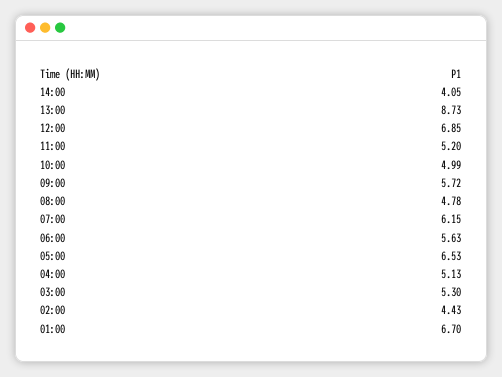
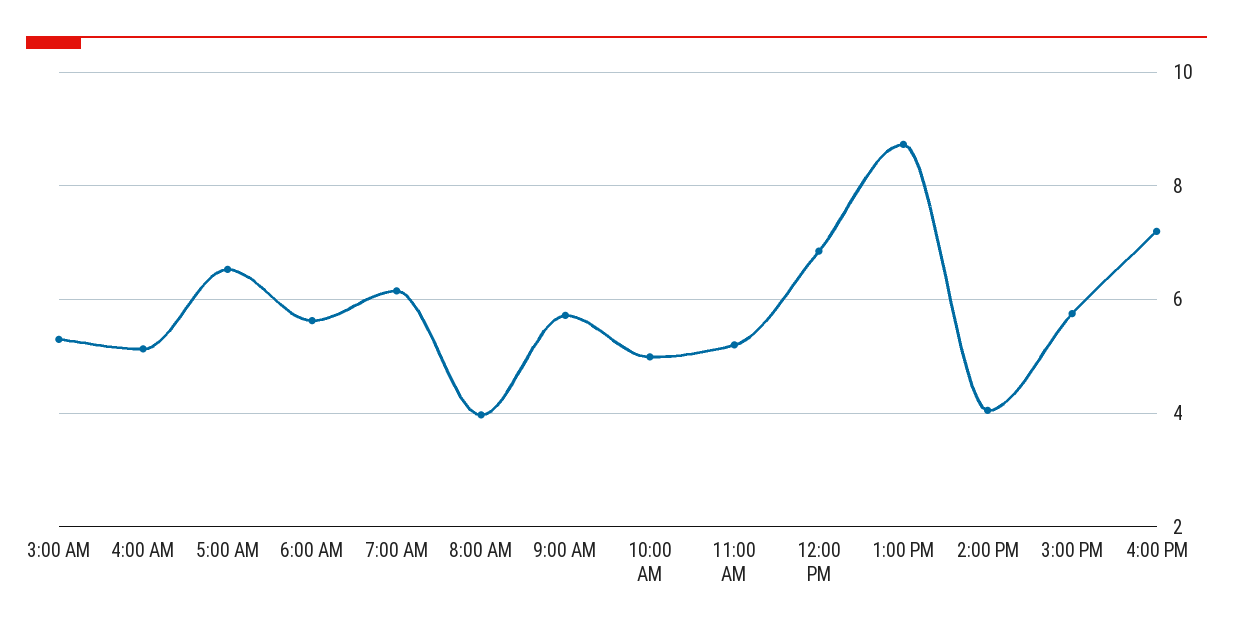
08:00: 4.78 -> 4
02:00: 4.43 -> none
01:00: 6.7 -> none
3:00 PM: none -> 5.8
4:00 PM: none -> 7.2

